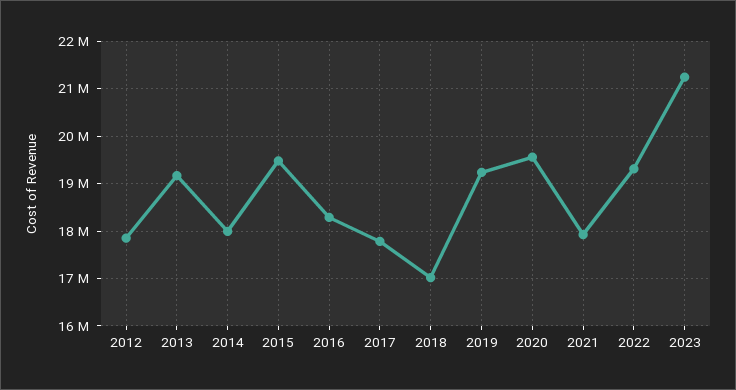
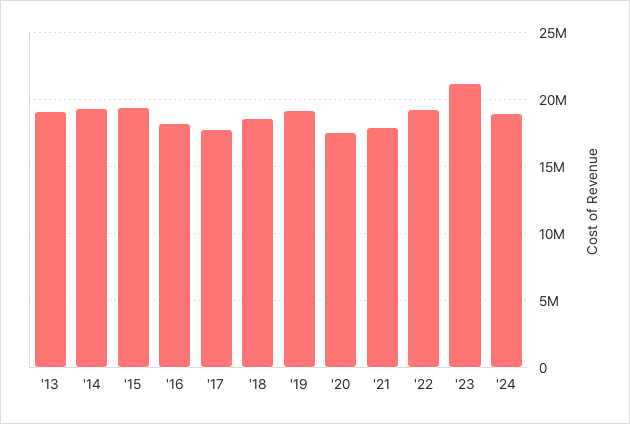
2012: 17800000 -> none
2014: 18000000 -> 19500000
2018: 17000000 -> 18500000
2020: 19600000 -> 17500000
'24: none -> 19000000

